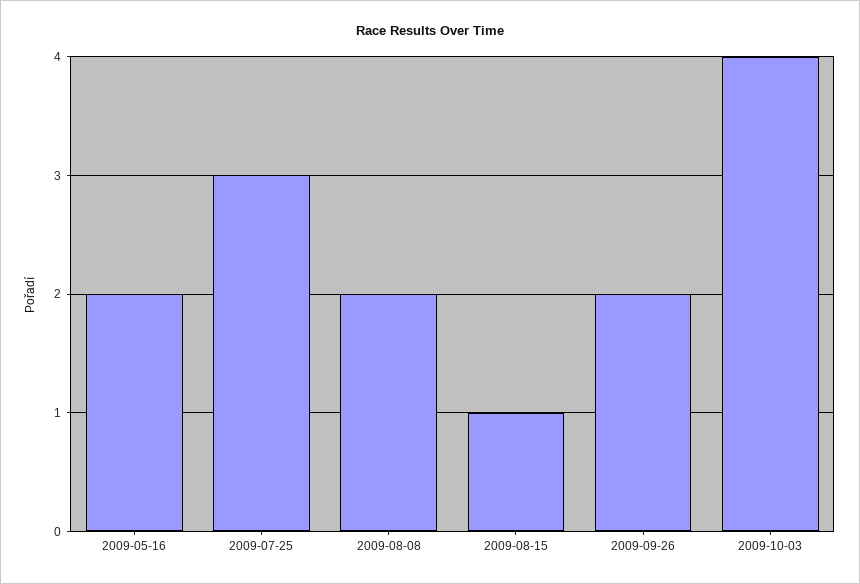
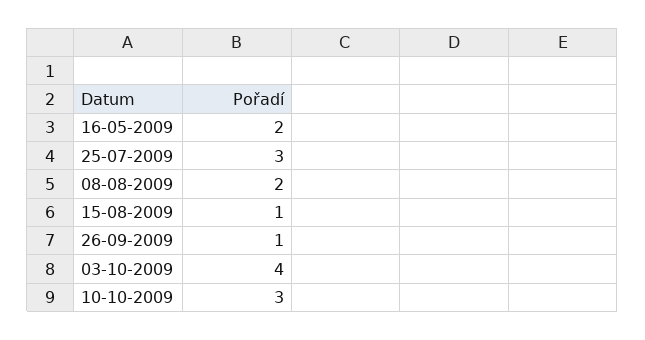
2009-09-26: 2 -> 1
10-10-2009: none -> 3

